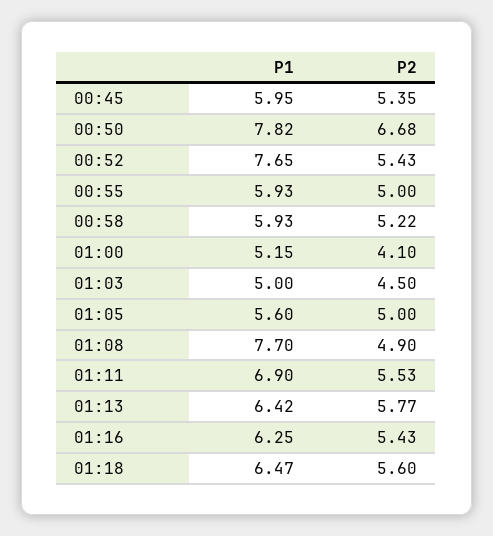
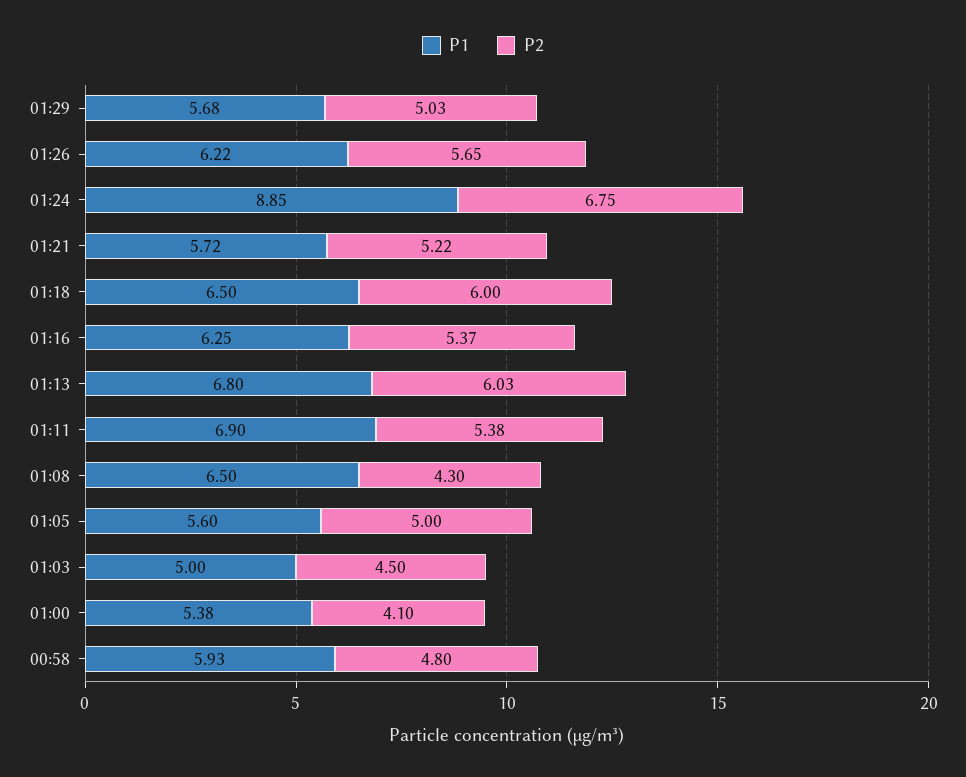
P1, 00:45: 5.95 -> none
P2, 00:45: 5.35 -> none
P1, 00:50: 7.82 -> none
P2, 00:50: 6.68 -> none
P1, 00:52: 7.65 -> none
P2, 00:52: 5.43 -> none
P1, 00:55: 5.93 -> none
P2, 00:55: 5 -> none
P2, 00:58: 5.22 -> 4.8
P1, 01:00: 5.15 -> 5.38
P1, 01:08: 7.7 -> 6.5
P2, 01:08: 4.9 -> 4.3
P2, 01:11: 5.53 -> 5.38
P1, 01:13: 6.42 -> 6.8
P2, 01:13: 5.77 -> 6.03
P2, 01:16: 5.43 -> 5.37
P1, 01:18: 6.47 -> 6.5
P2, 01:18: 5.6 -> 6
P1, 01:29: none -> 5.68
P2, 01:29: none -> 5.03
P1, 01:26: none -> 6.22
P2, 01:26: none -> 5.65
P1, 01:24: none -> 8.85
P2, 01:24: none -> 6.75
P1, 01:21: none -> 5.72
P2, 01:21: none -> 5.22

